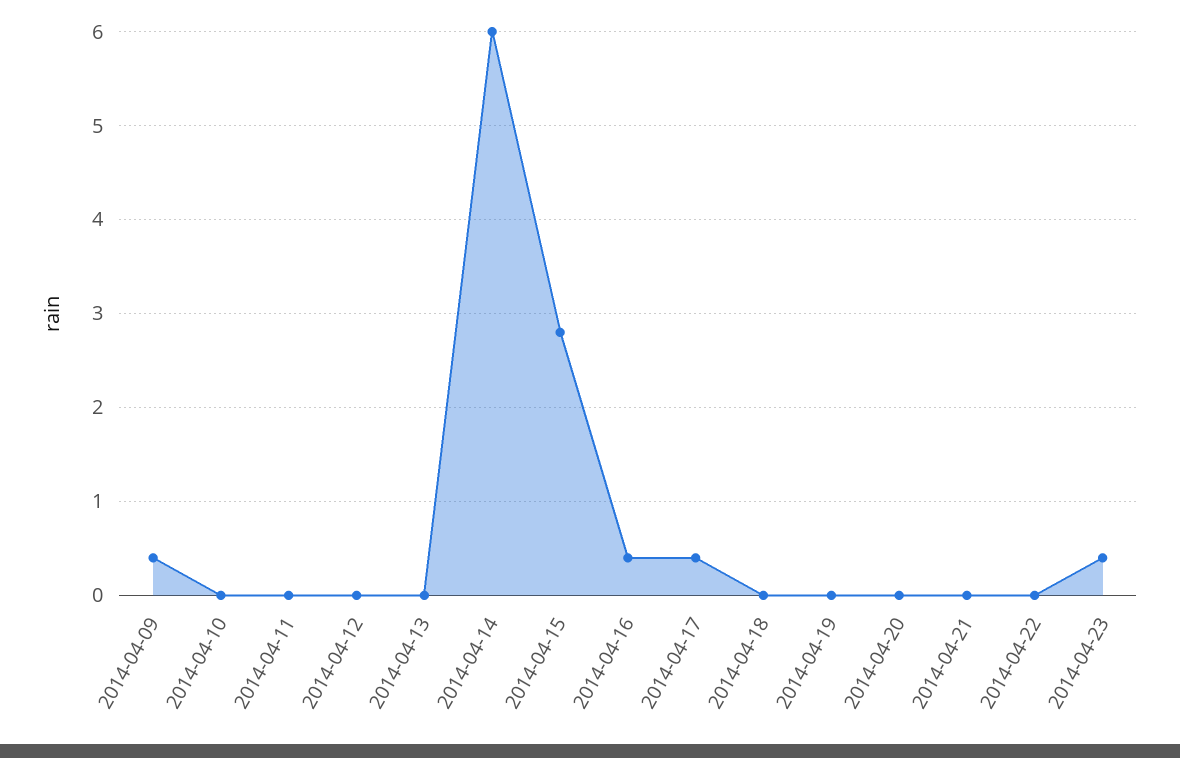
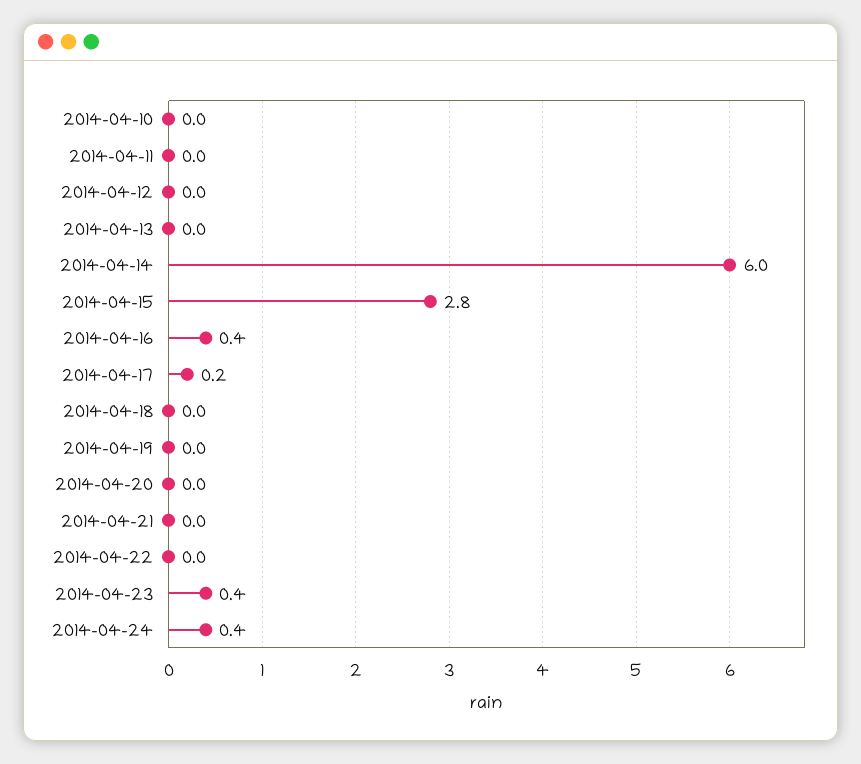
2014-04-09: 0.4 -> none
2014-04-17: 0.4 -> 0.2
2014-04-24: none -> 0.4

